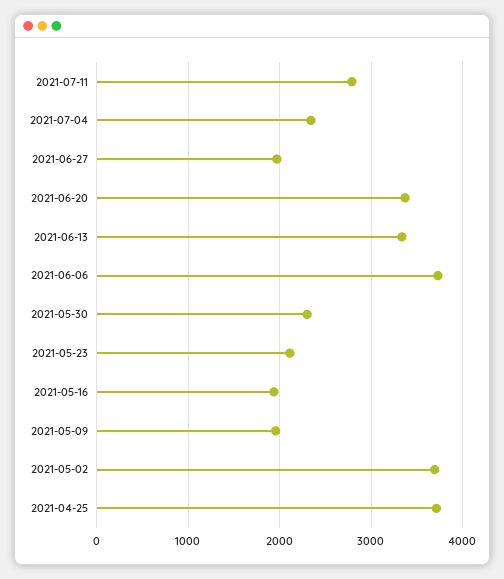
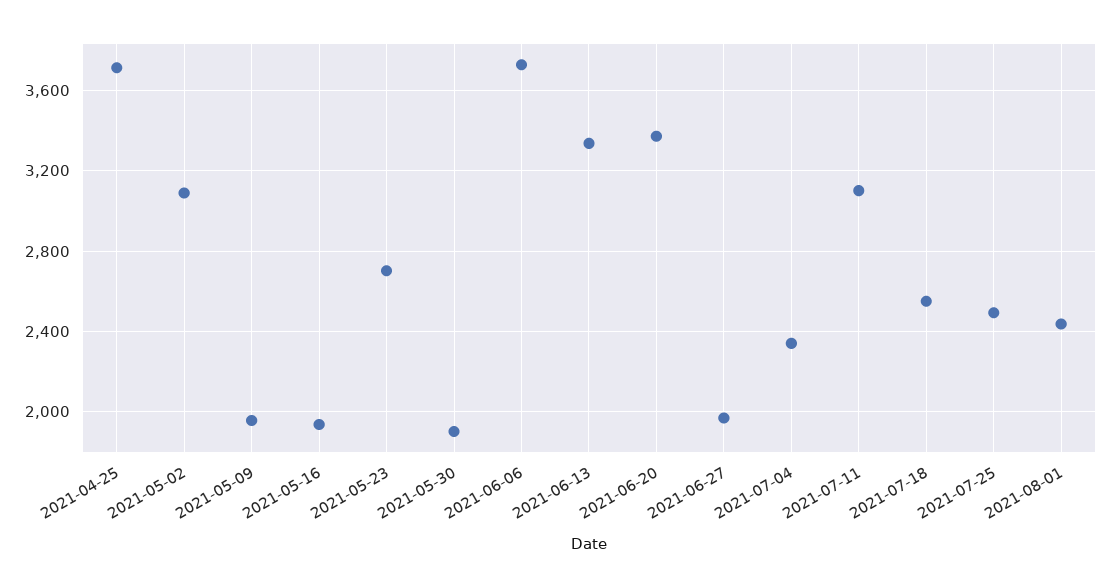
2021-07-11: 2800 -> 3100
2021-05-30: 2300 -> 1900
2021-05-23: 2100 -> 2700
2021-05-02: 3700 -> 3100
2021-07-18: none -> 2550
2021-07-25: none -> 2500
2021-08-01: none -> 2450

